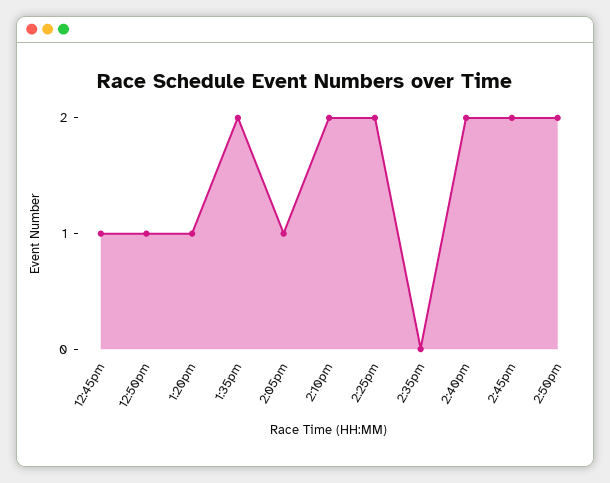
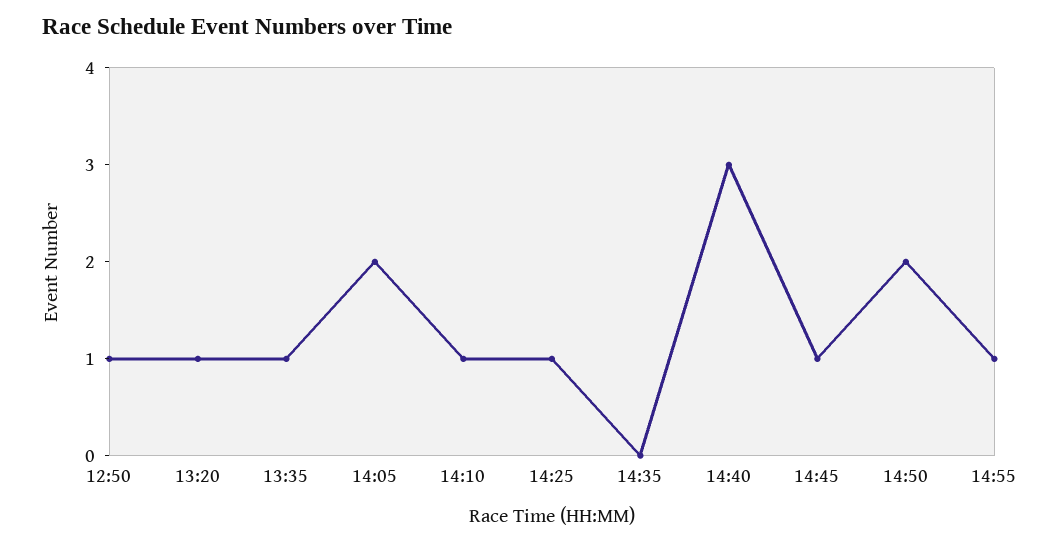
12:45pm: 1 -> none
1:35pm: 2 -> 1
2:05pm: 1 -> 2
2:10pm: 2 -> 1
2:25pm: 2 -> 1
2:40pm: 2 -> 3
2:45pm: 2 -> 1
14:55: none -> 1

